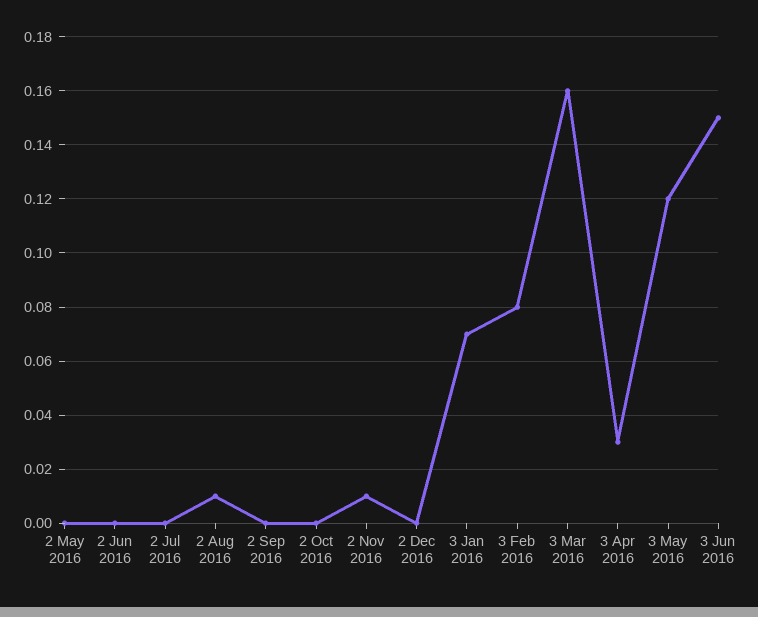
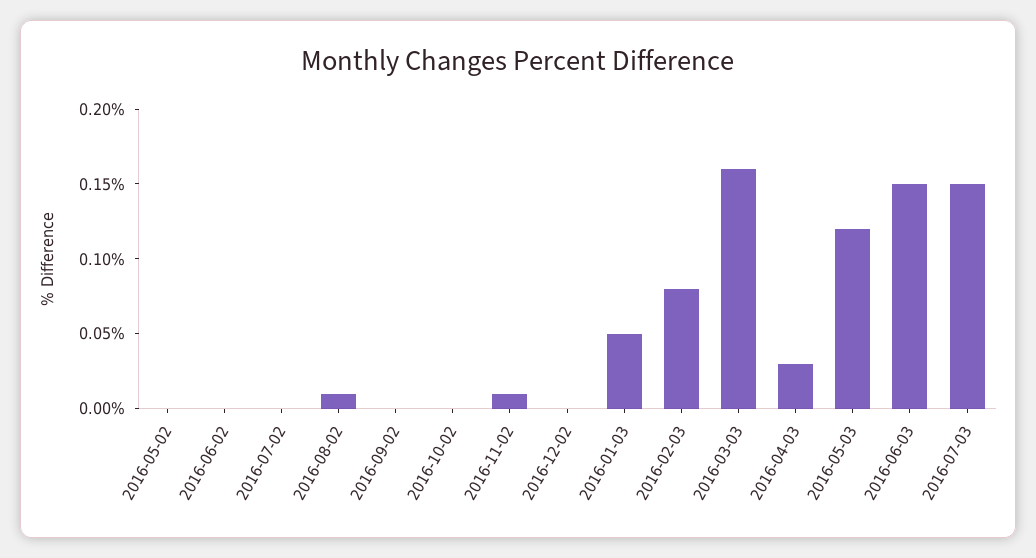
3 Jan 2016: 0.07 -> 0.05
2016-07-03: none -> 0.15

